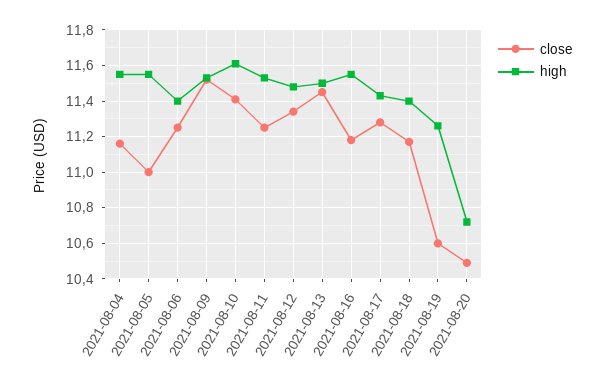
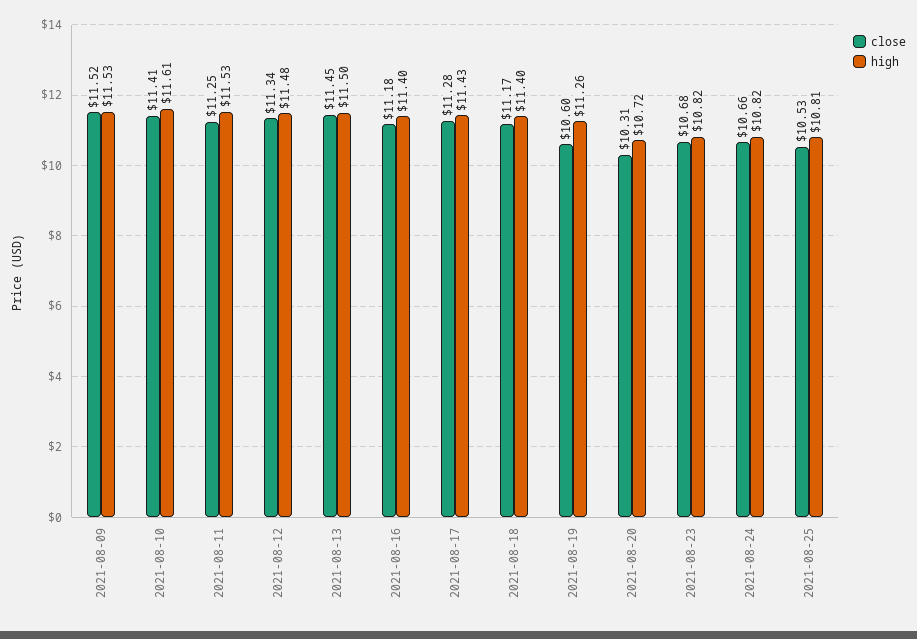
close, 2021-08-04: 11.15 -> none
high, 2021-08-04: 11.55 -> none
close, 2021-08-05: 11 -> none
high, 2021-08-05: 11.55 -> none
close, 2021-08-06: 11.25 -> none
high, 2021-08-06: 11.4 -> none
high, 2021-08-16: 11.55 -> 11.4
close, 2021-08-20: 10.5 -> 10.31
close, 2021-08-23: none -> 10.68
high, 2021-08-23: none -> 10.82
close, 2021-08-24: none -> 10.66
high, 2021-08-24: none -> 10.82
close, 2021-08-25: none -> 10.53
high, 2021-08-25: none -> 10.81

